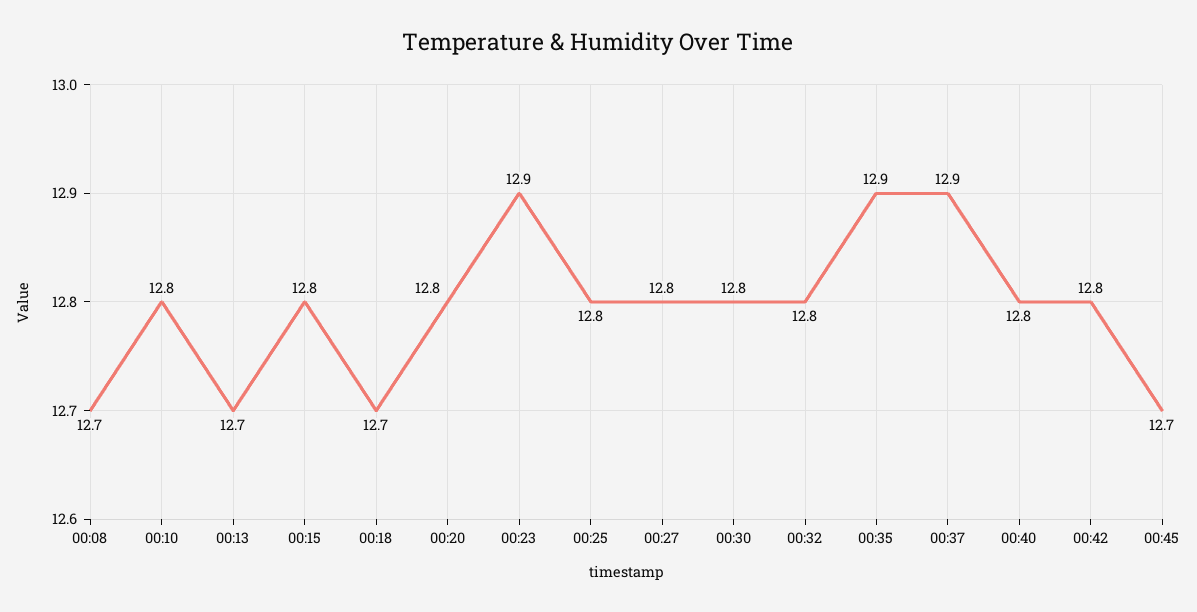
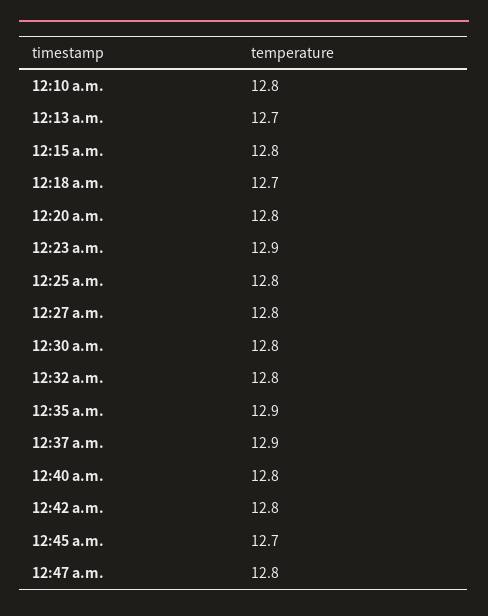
00:08: 12.7 -> none
12:47 a.m.: none -> 12.8

